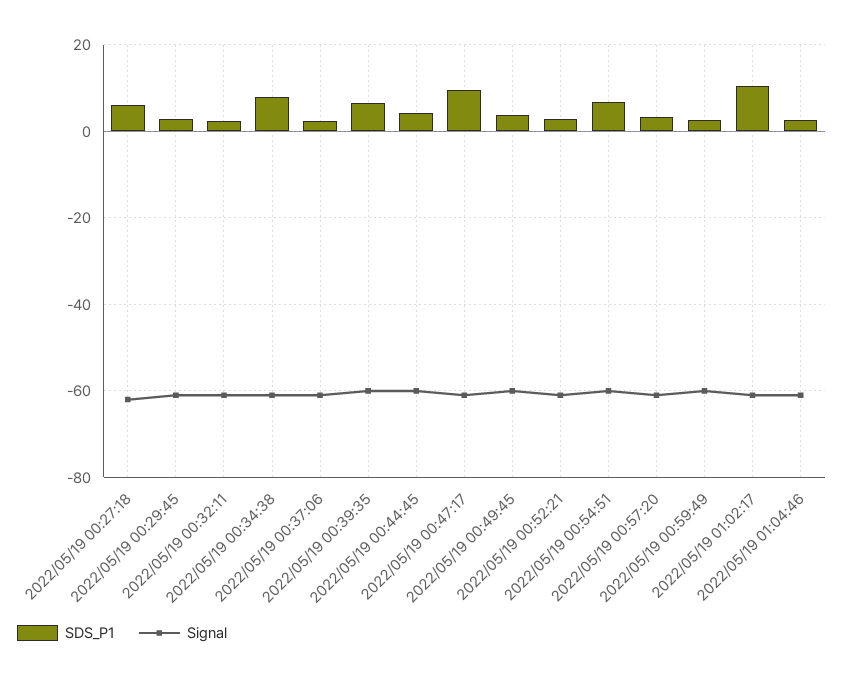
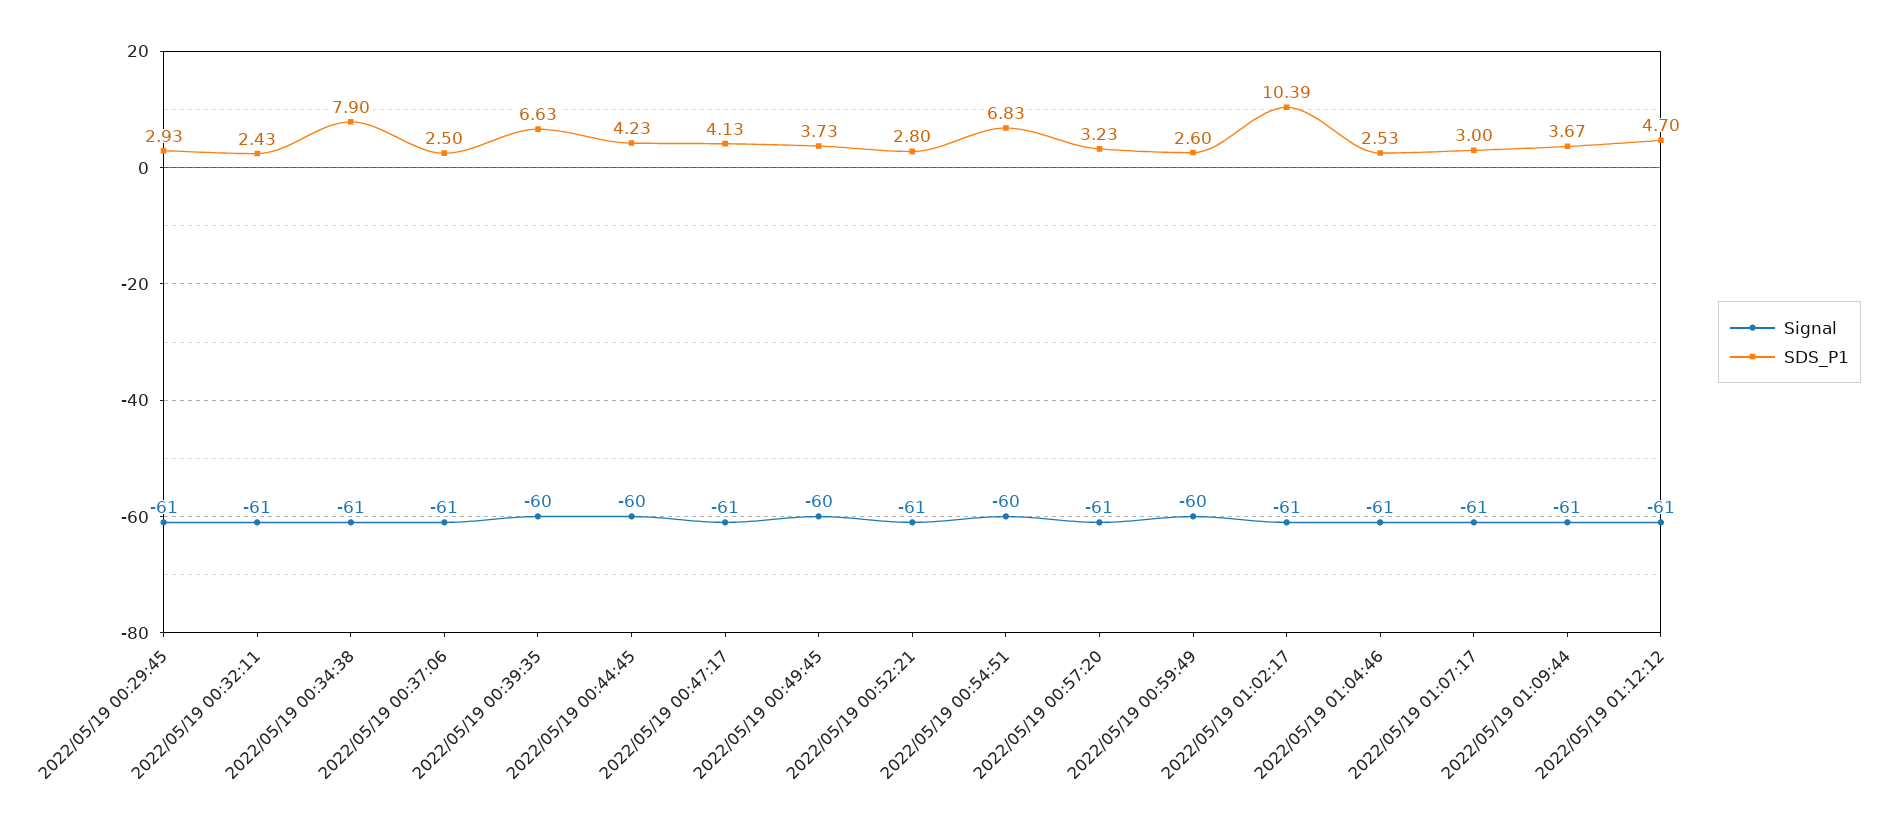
SDS_P1, 2022/05/19 00:27:18: 6 -> none
Signal, 2022/05/19 00:27:18: -62 -> none
SDS_P1, 2022/05/19 00:47:17: 10 -> 4.13
Signal, 2022/05/19 01:07:17: none -> -61
SDS_P1, 2022/05/19 01:07:17: none -> 3
Signal, 2022/05/19 01:09:44: none -> -61
SDS_P1, 2022/05/19 01:09:44: none -> 3.67
Signal, 2022/05/19 01:12:12: none -> -61
SDS_P1, 2022/05/19 01:12:12: none -> 4.7

